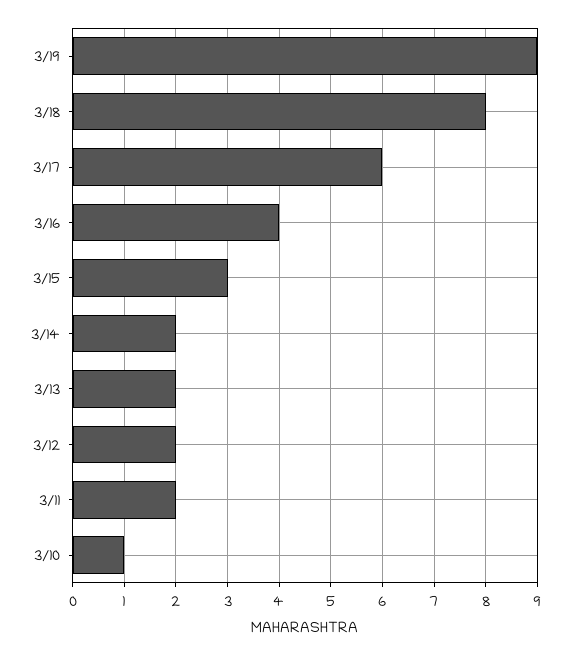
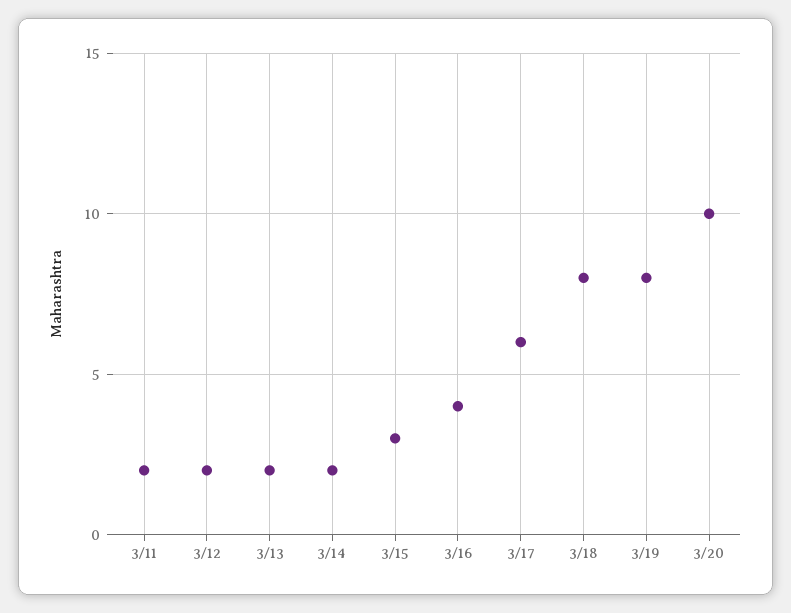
3/19: 9 -> 8
3/10: 1 -> none
3/20: none -> 10

